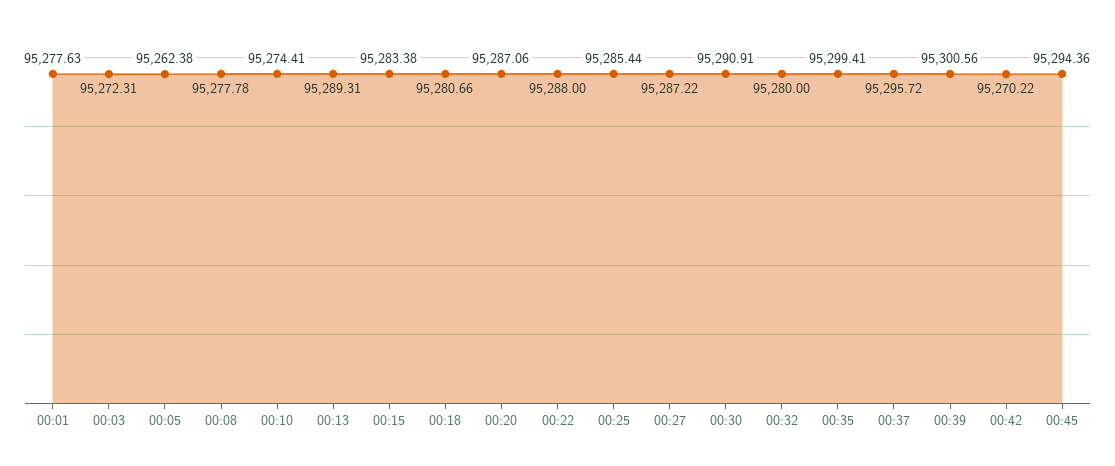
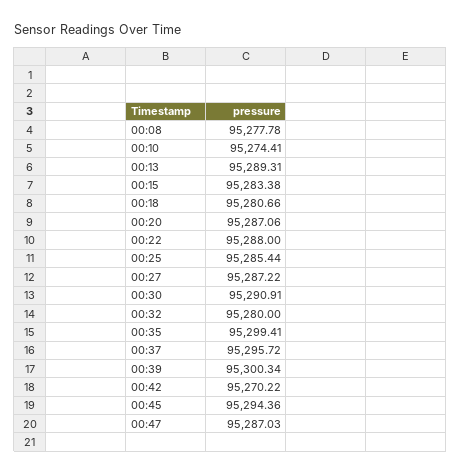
00:01: 95277.63 -> none
00:03: 95272.31 -> none
00:05: 95262.38 -> none
00:39: 95300.56 -> 95300.34
00:47: none -> 95287.03

